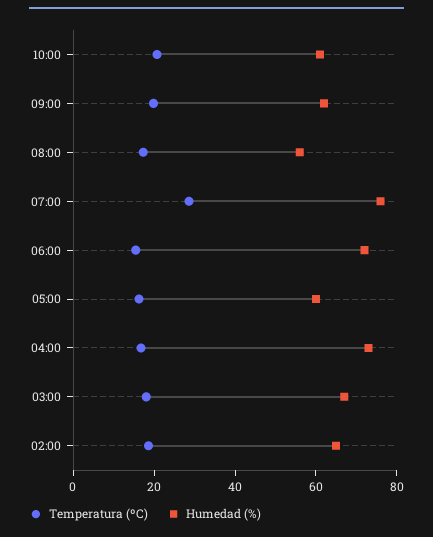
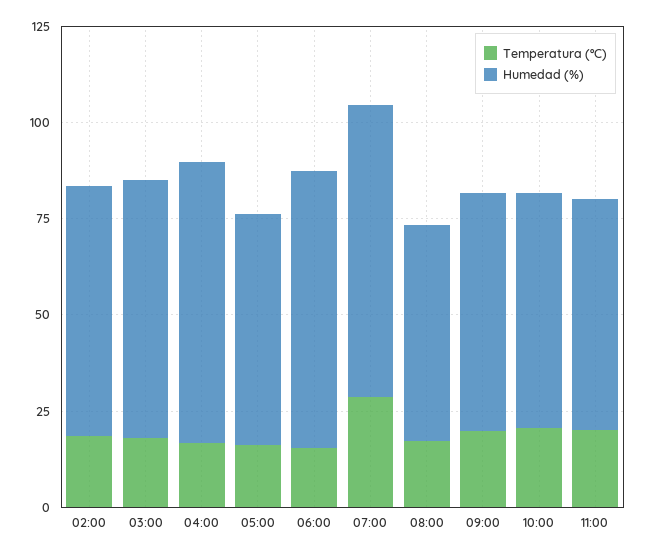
Temperatura (ºC), 11:00: none -> 20
Humedad (%), 11:00: none -> 60

